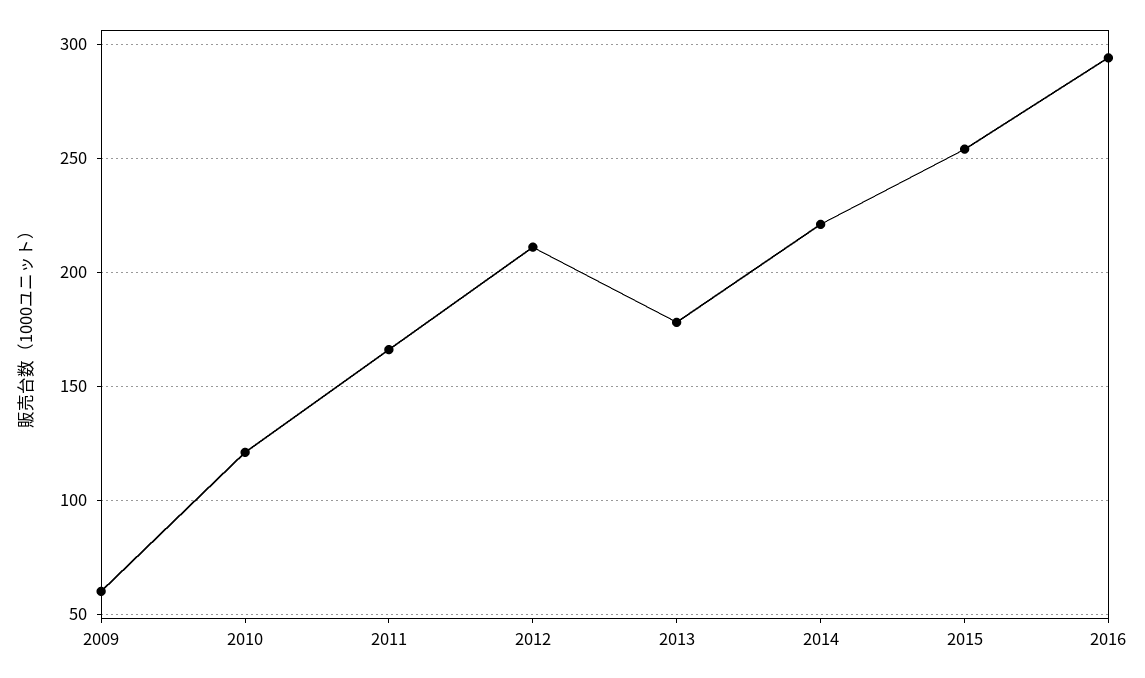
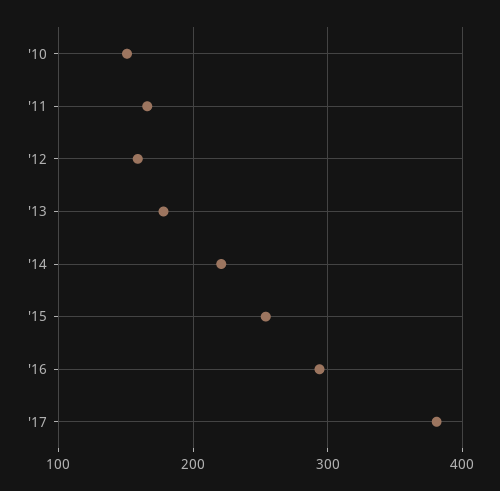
2009: 60 -> none
2010: 120 -> 150
2012: 210 -> 160
'17: none -> 380

